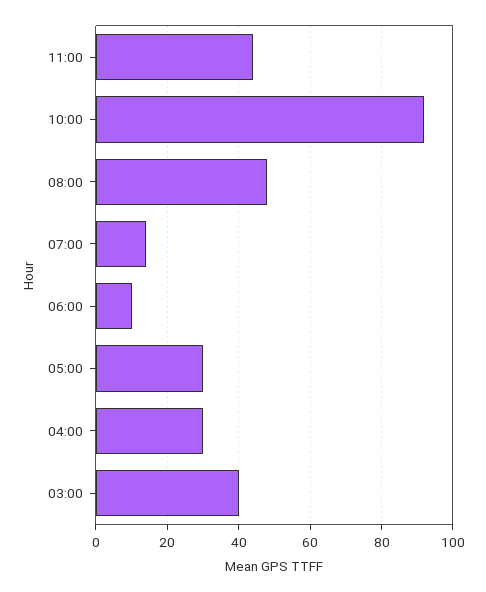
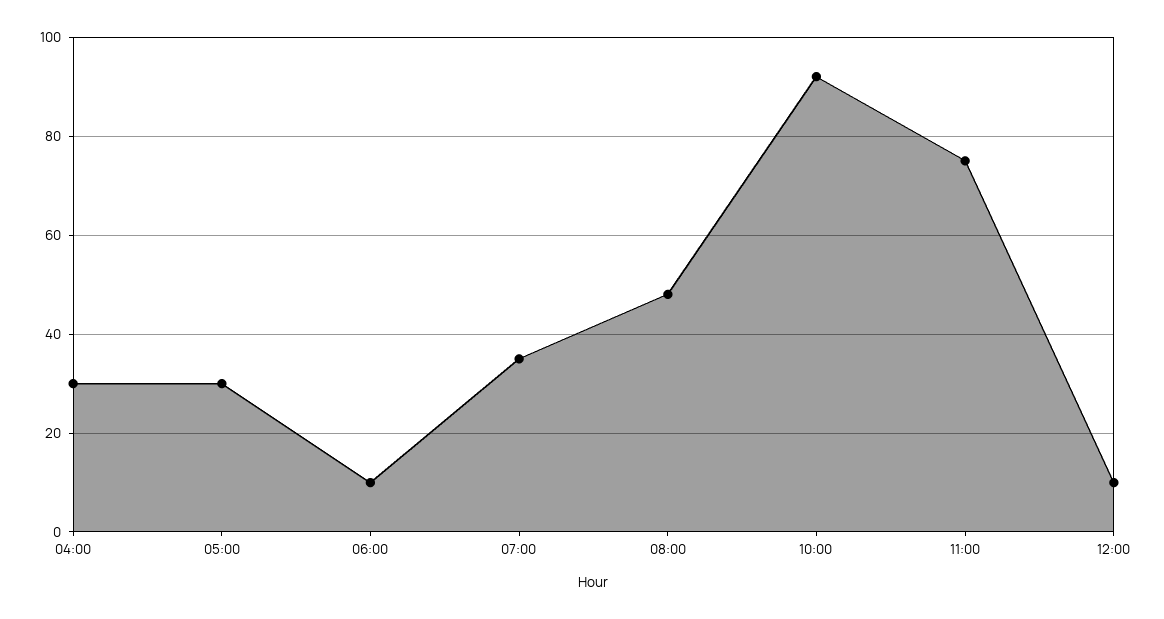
11:00: 45 -> 75
07:00: 15 -> 35
03:00: 40 -> none
12:00: none -> 10

